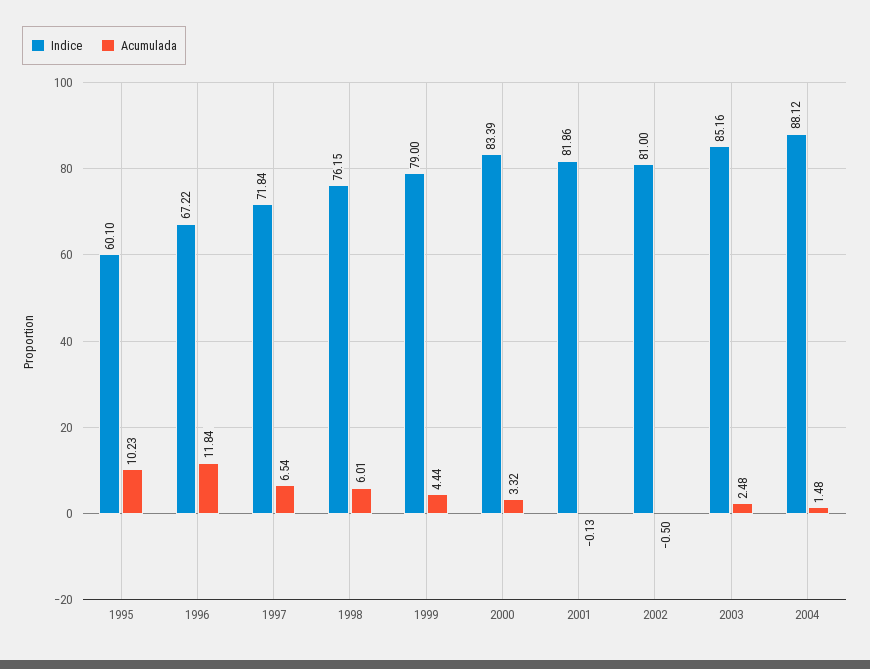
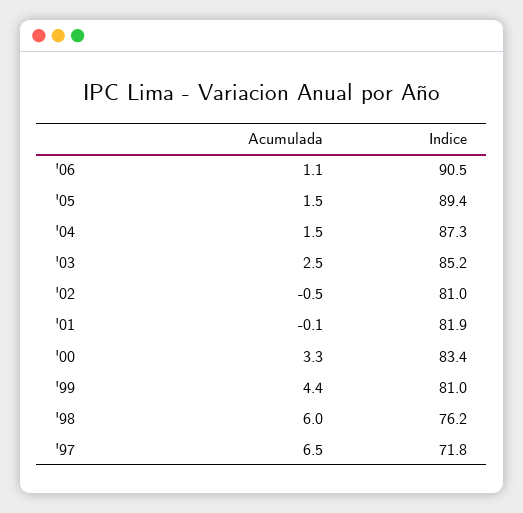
Indice, 1995: 60.1 -> none
Acumulada, 1995: 10.23 -> none
Indice, 1996: 67.22 -> none
Acumulada, 1996: 11.84 -> none
Indice, 1999: 79 -> 81
Indice, 2004: 88.12 -> 87.3
Acumulada, '06: none -> 1.1
Indice, '06: none -> 90.5
Acumulada, '05: none -> 1.5
Indice, '05: none -> 89.4

